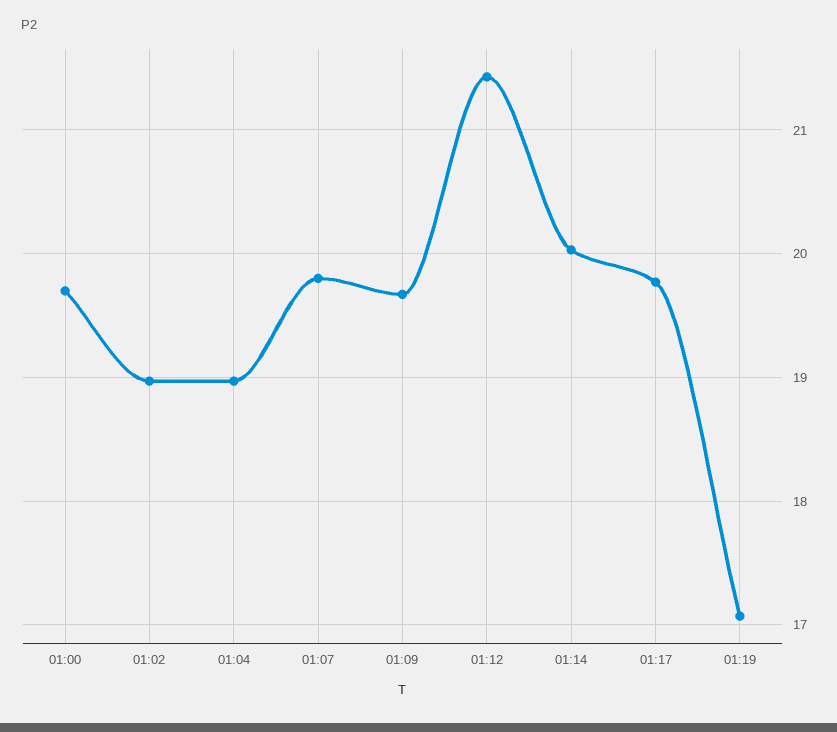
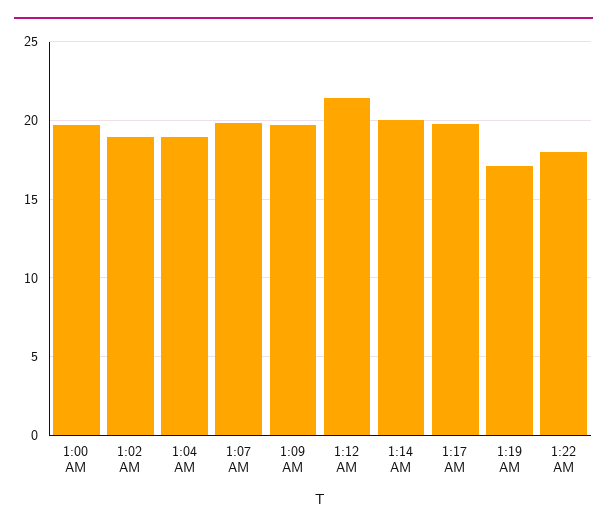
1:22 AM: none -> 18

